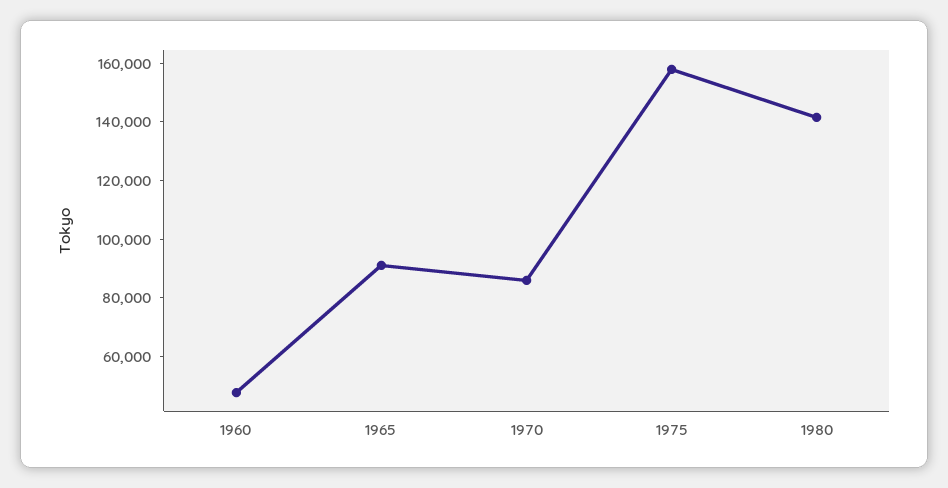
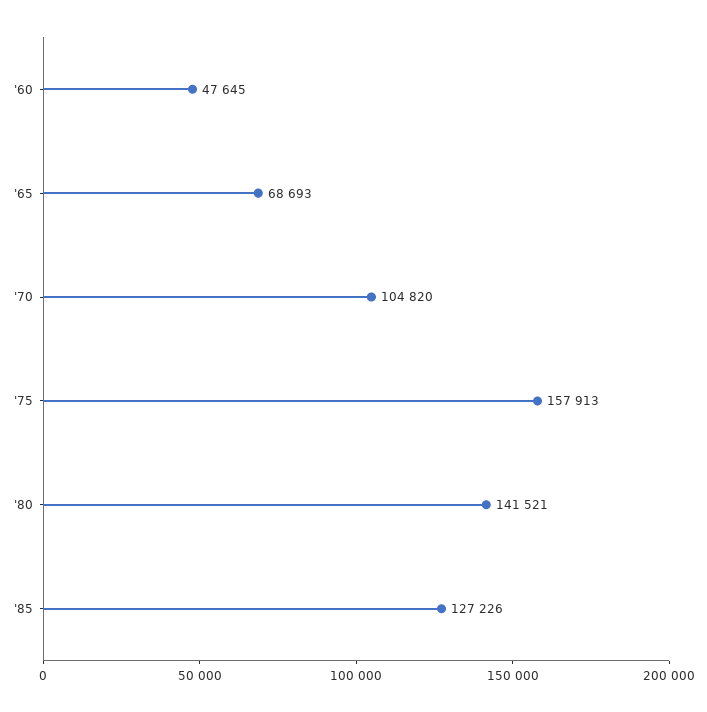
1965: 90000 -> 68693
1970: 85000 -> 104820
'85: none -> 127226

